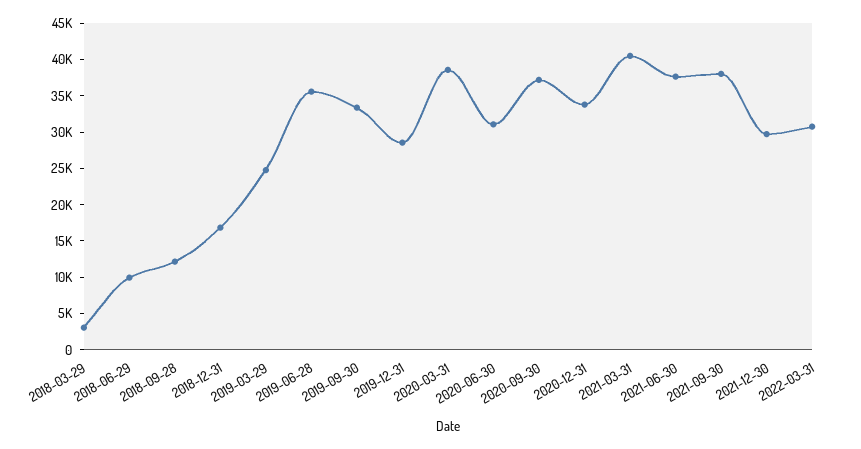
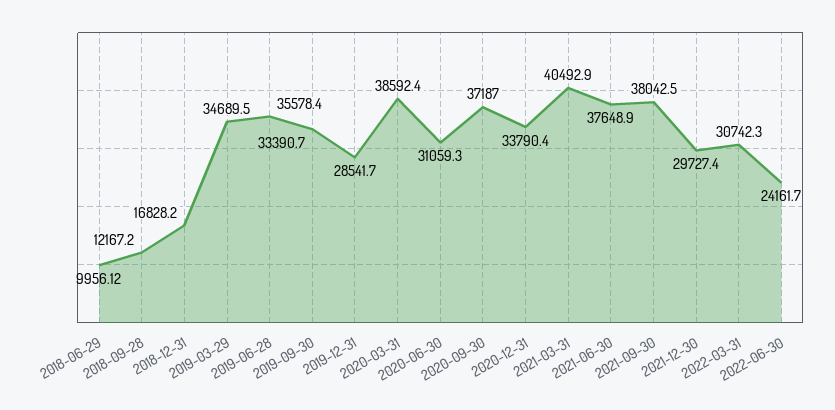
2018-03-29: 2500 -> none
2019-03-29: 25000 -> 34689.5
2022-06-30: none -> 24161.7

